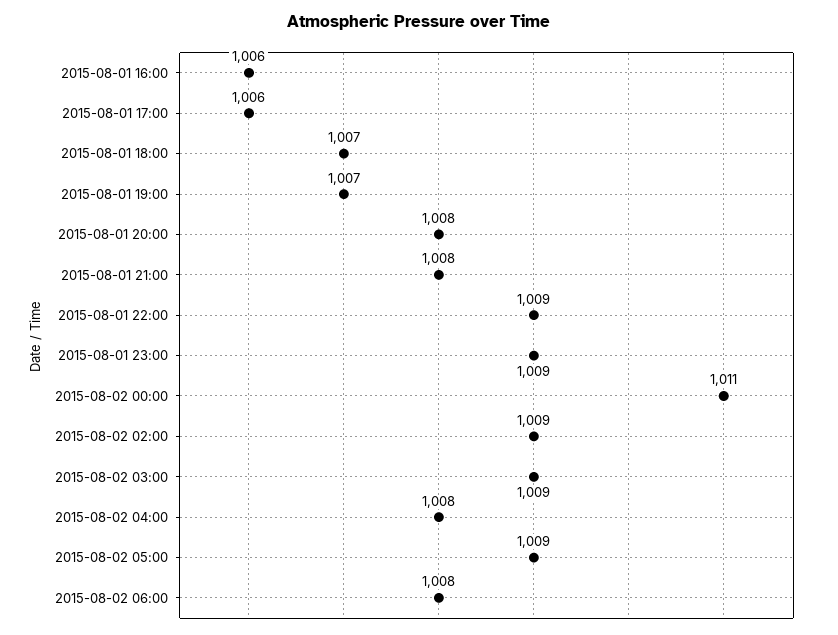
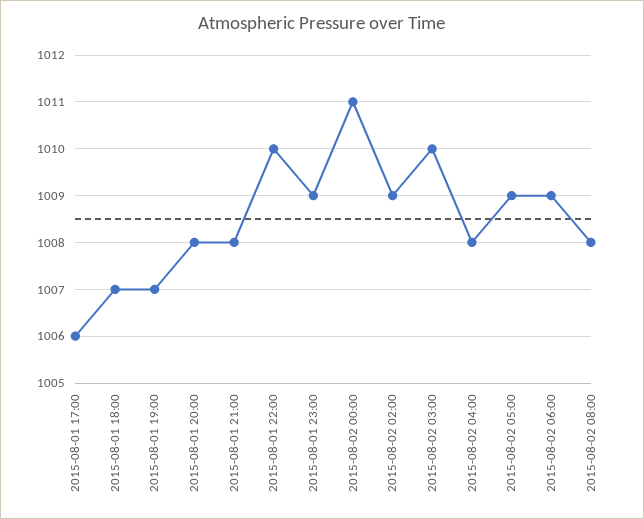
2015-08-01 16:00: 1006 -> none
2015-08-01 22:00: 1009 -> 1010
2015-08-02 03:00: 1009 -> 1010
2015-08-02 06:00: 1008 -> 1009
2015-08-02 08:00: none -> 1008

